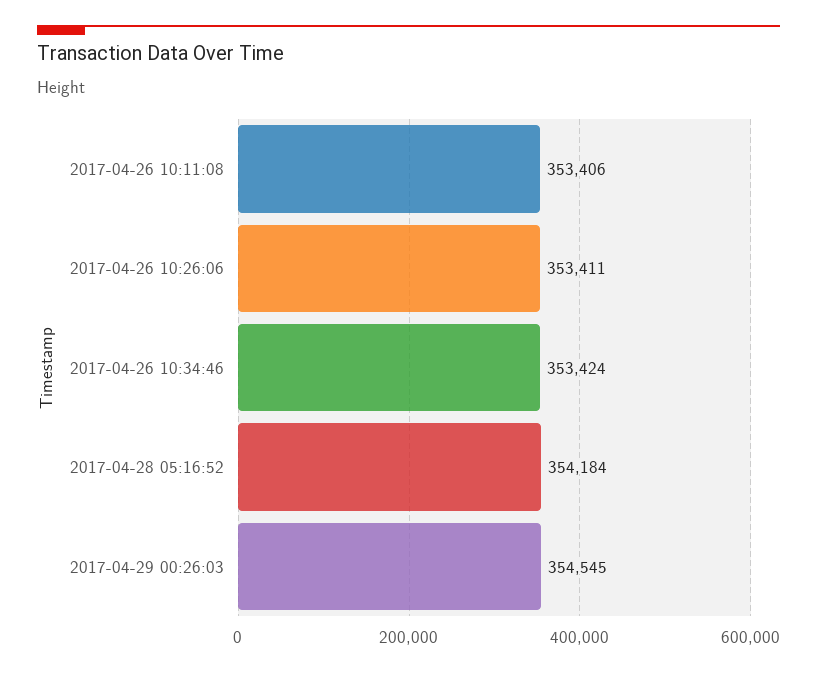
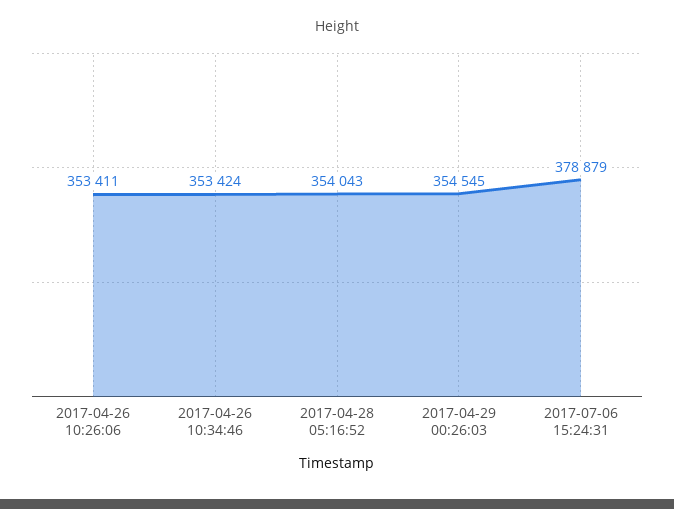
2017-04-26 10:11:08: 353406 -> none
2017-04-28 05:16:52: 354184 -> 354043
2017-07-06 15:24:31: none -> 378879

